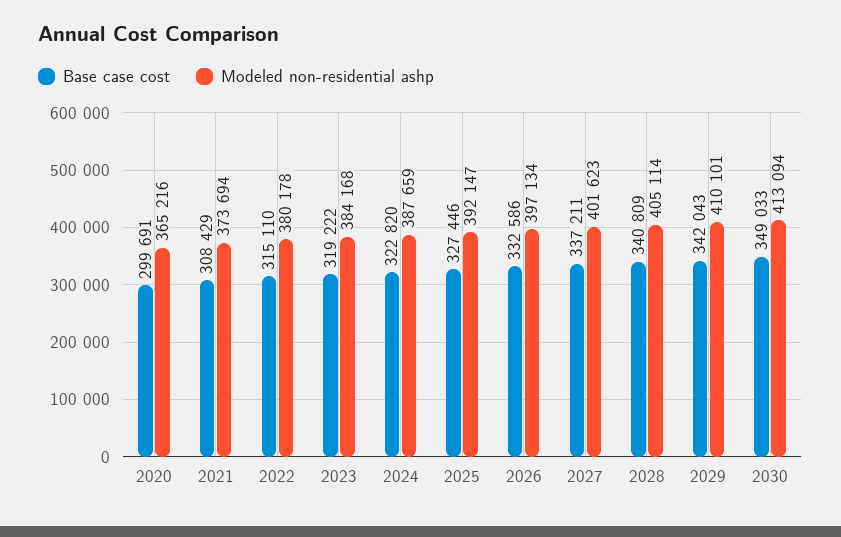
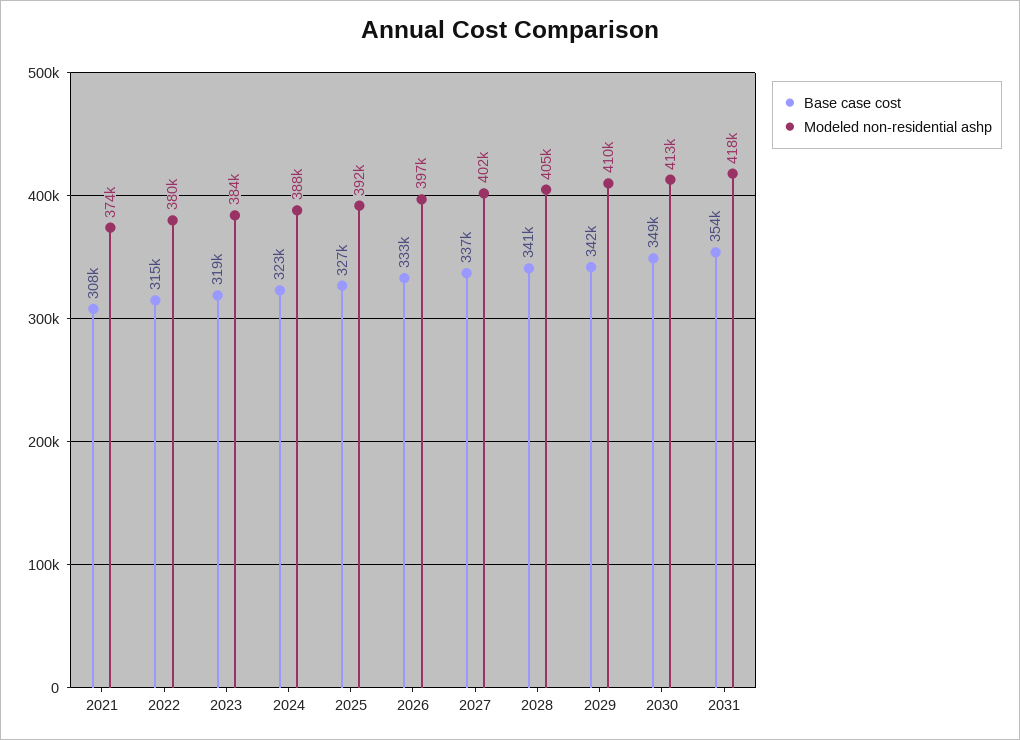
Base case cost, 2020: 299691 -> none
Modeled non-residential ashp, 2020: 365216 -> none
Base case cost, 2031: none -> 354000
Modeled non-residential ashp, 2031: none -> 418000

